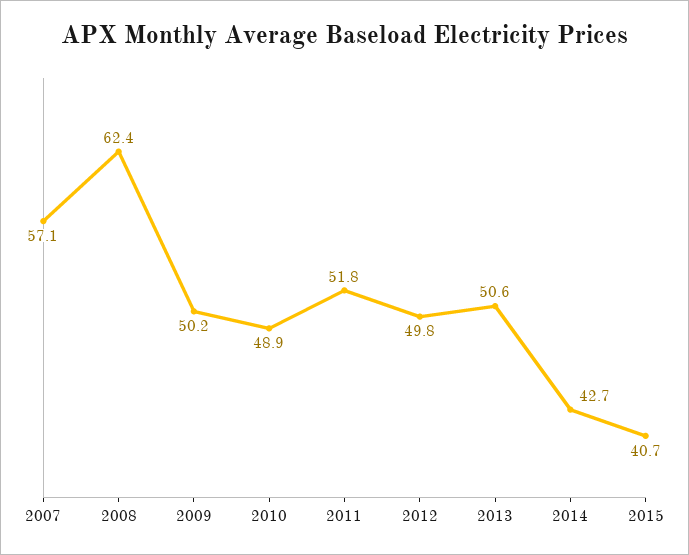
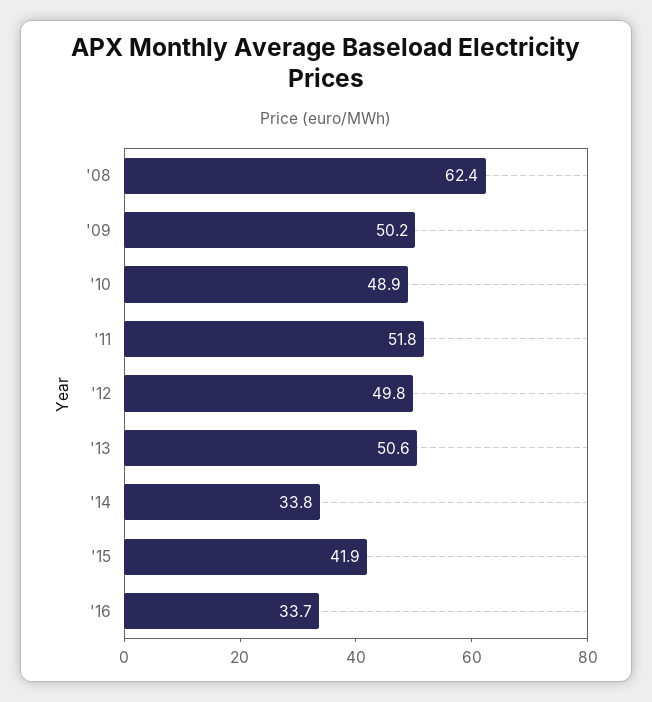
2007: 57.1 -> none
2014: 42.7 -> 33.8
2015: 40.7 -> 41.9
'16: none -> 33.7

